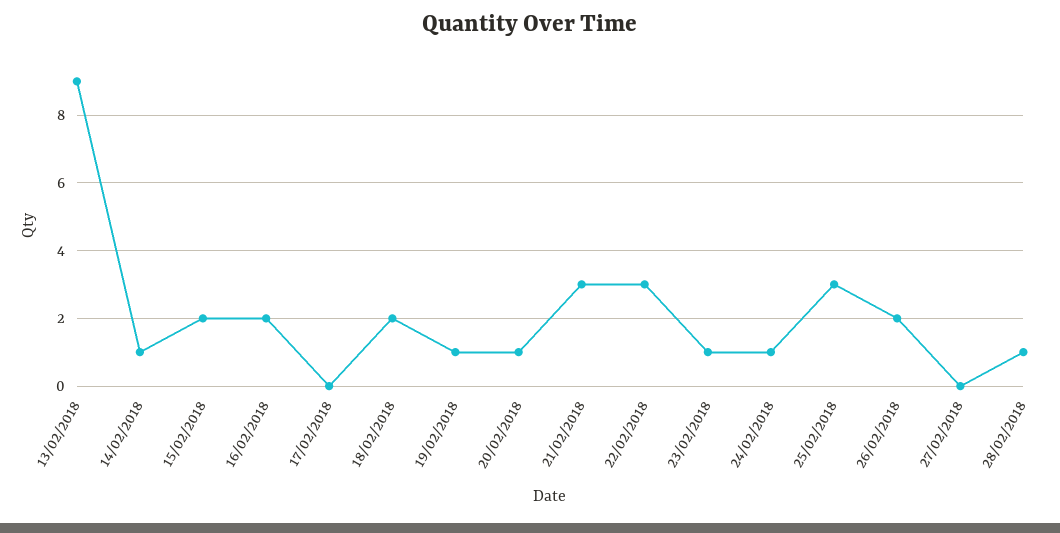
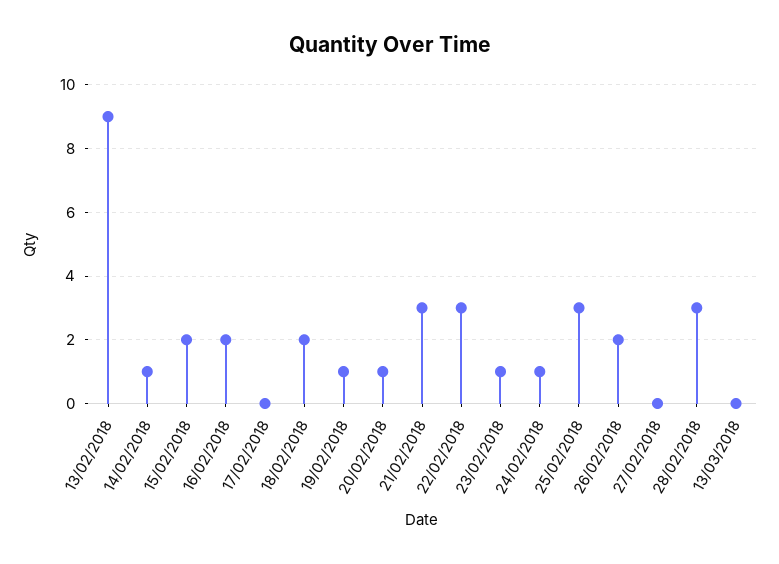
28/02/2018: 1 -> 3
13/03/2018: none -> 0

